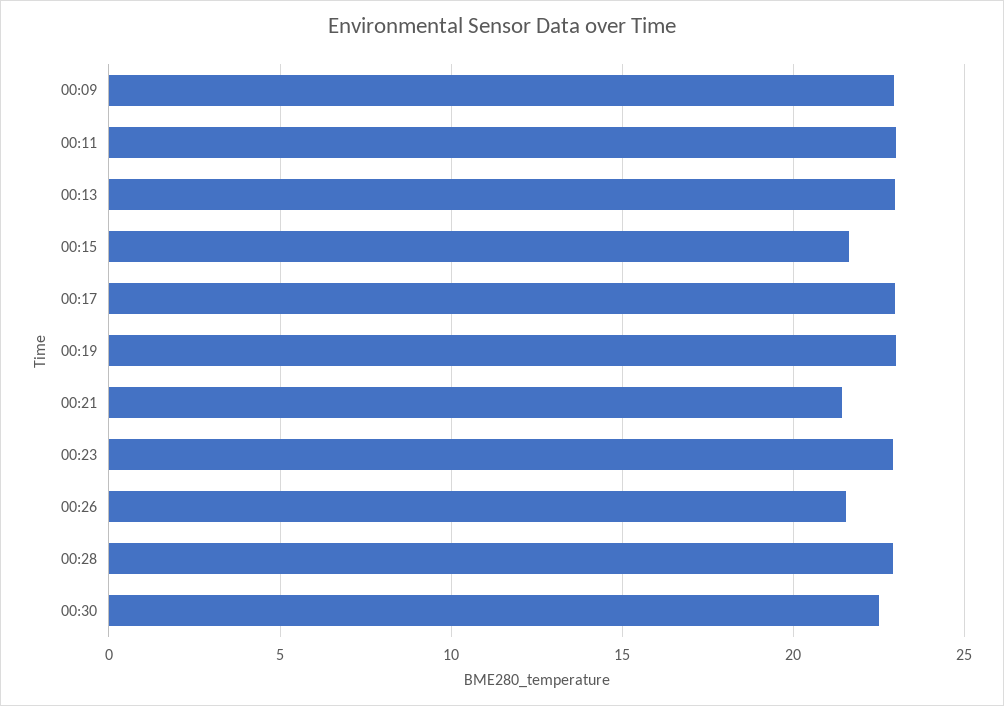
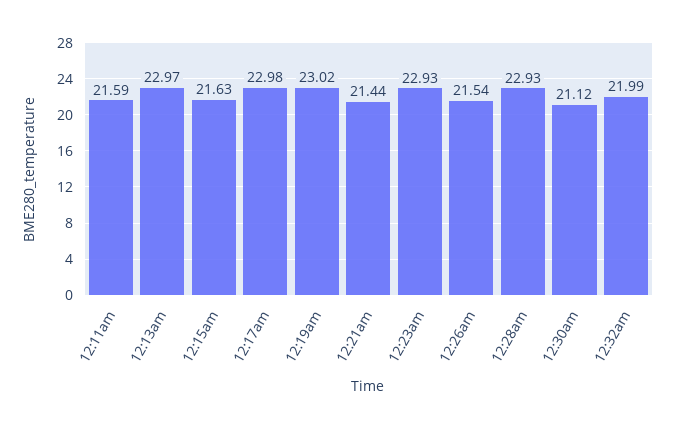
00:09: 23 -> none
00:11: 23 -> 21.59
00:30: 22.5 -> 21.12
12:32am: none -> 21.99

